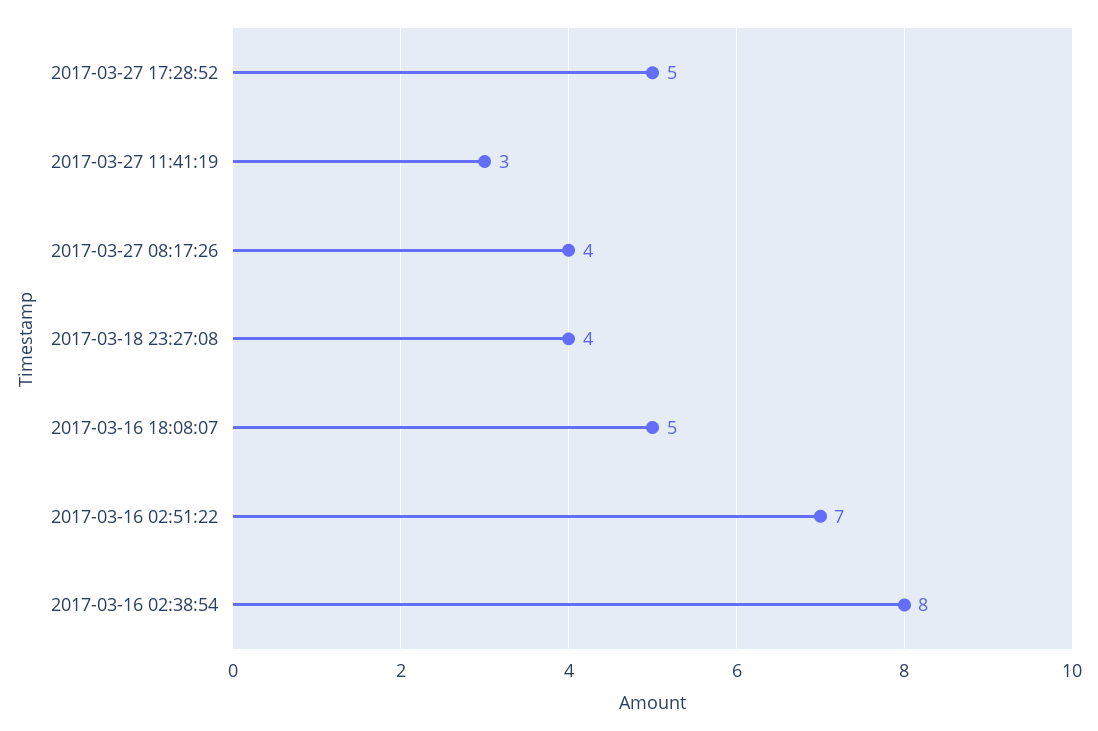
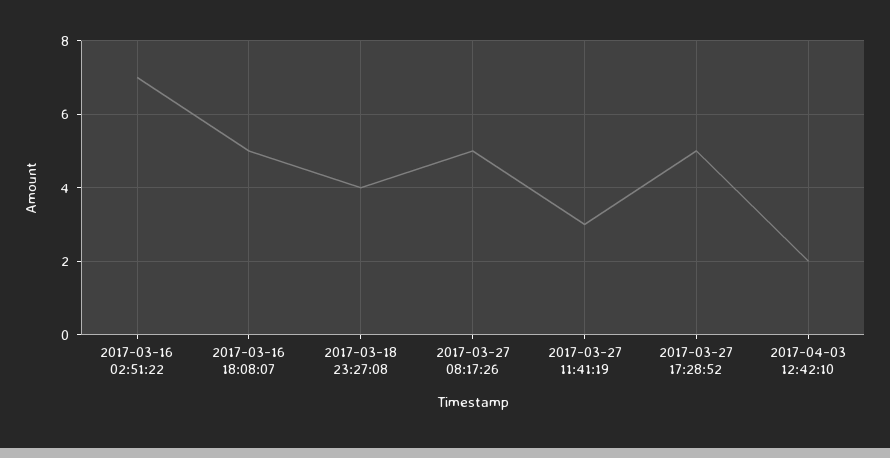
2017-03-27 08:17:26: 4 -> 5
2017-03-16 02:38:54: 8 -> none
2017-04-03 12:42:10: none -> 2

